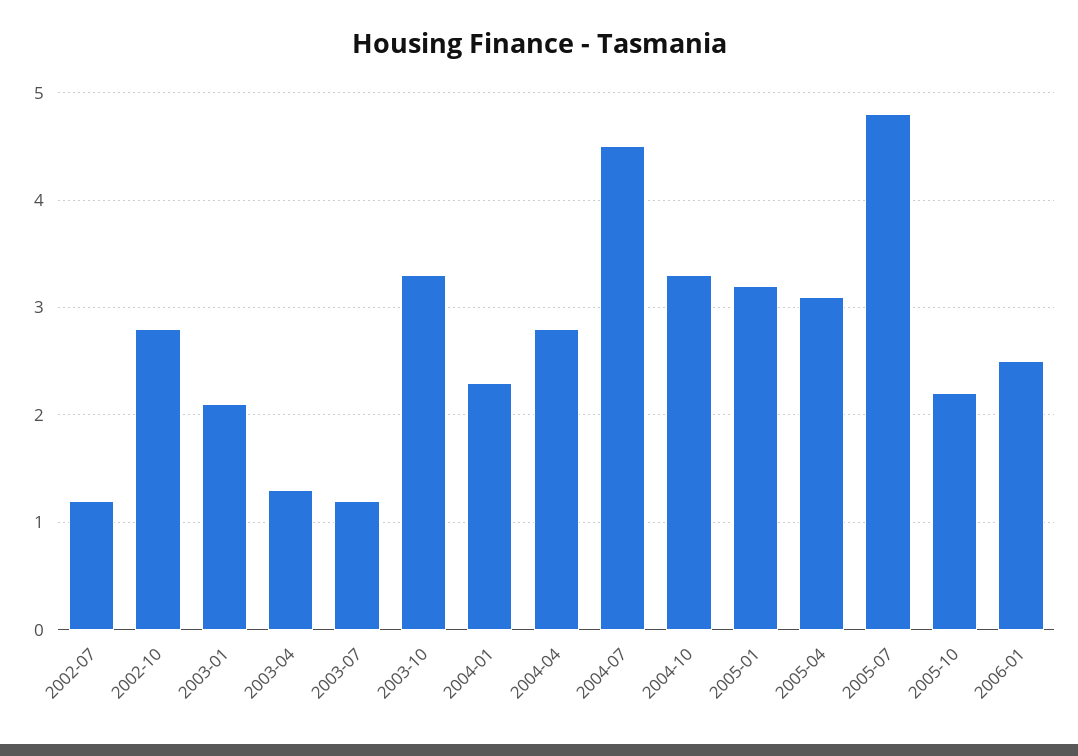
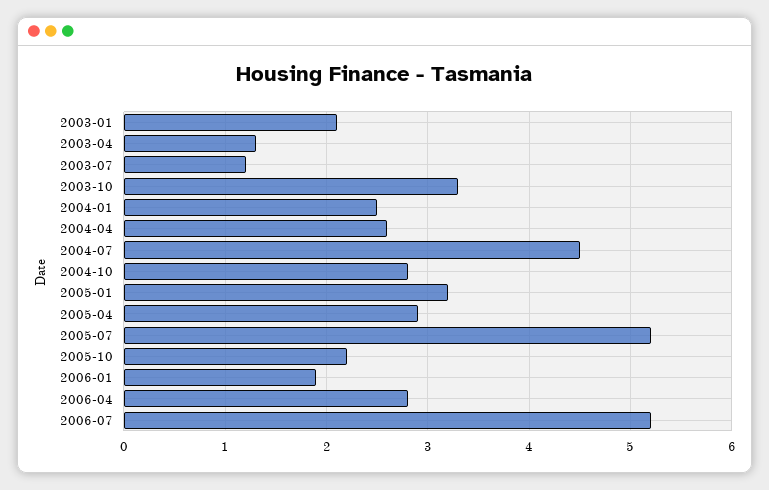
2002-07: 1.2 -> none
2002-10: 2.8 -> none
2004-01: 2.3 -> 2.5
2004-04: 2.8 -> 2.6
2004-10: 3.3 -> 2.8
2005-04: 3.1 -> 2.9
2005-07: 4.8 -> 5.2
2006-01: 2.5 -> 1.9
2006-04: none -> 2.8
2006-07: none -> 5.2

